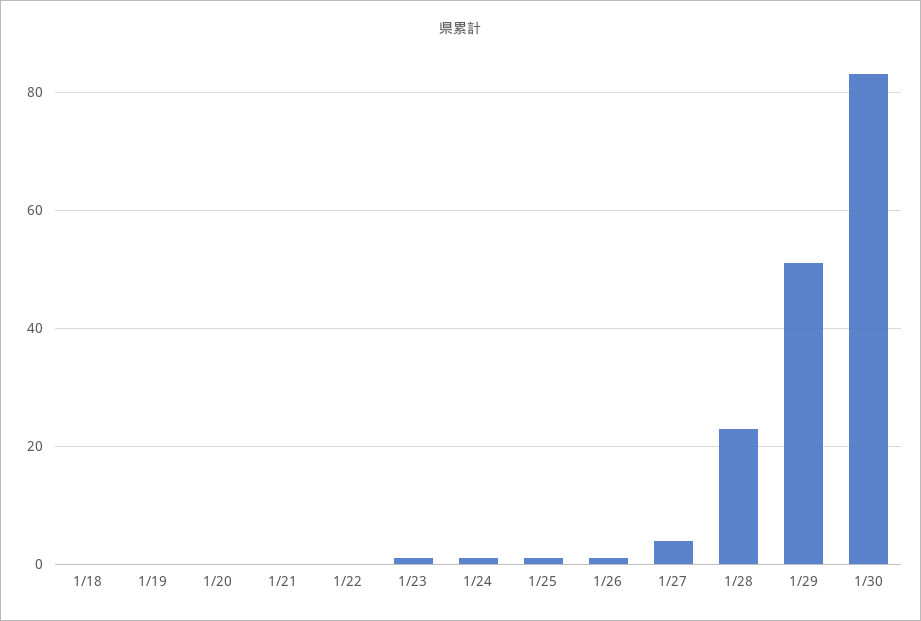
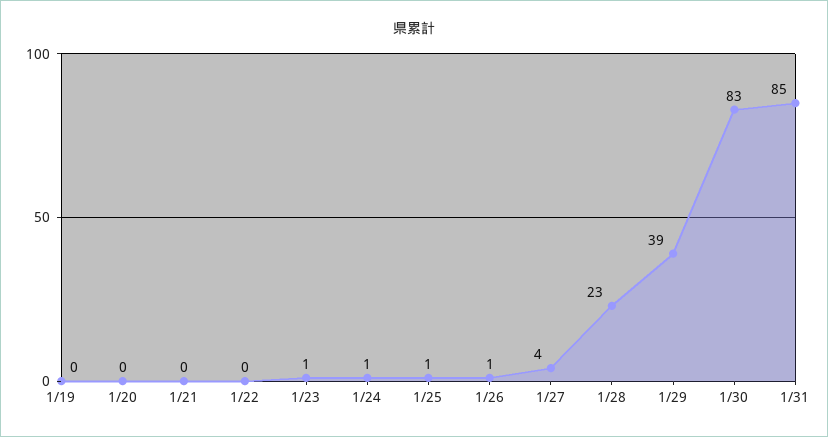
1/18: 0 -> none
1/29: 50 -> 39
1/31: none -> 85

